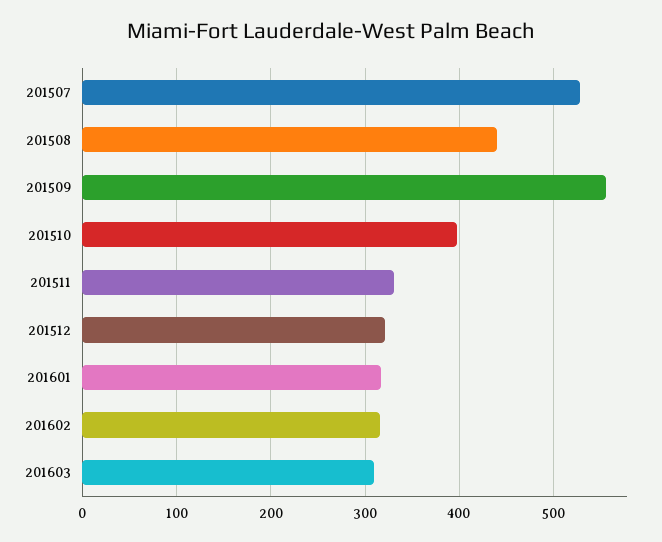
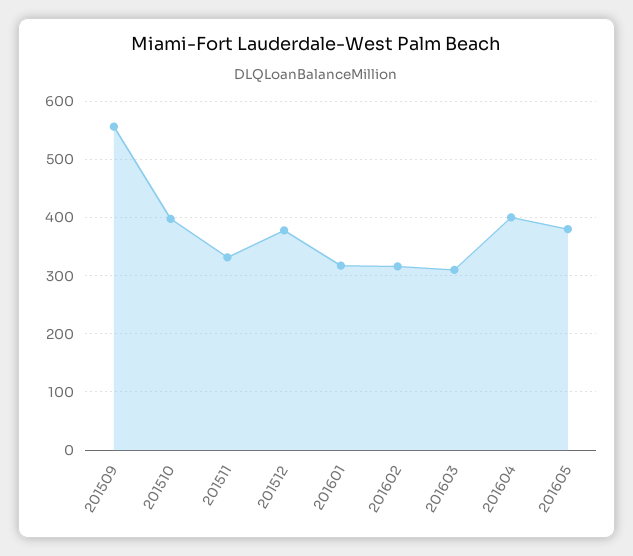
201507: 530 -> none
201508: 440 -> none
201512: 320 -> 380
201604: none -> 400
201605: none -> 380

